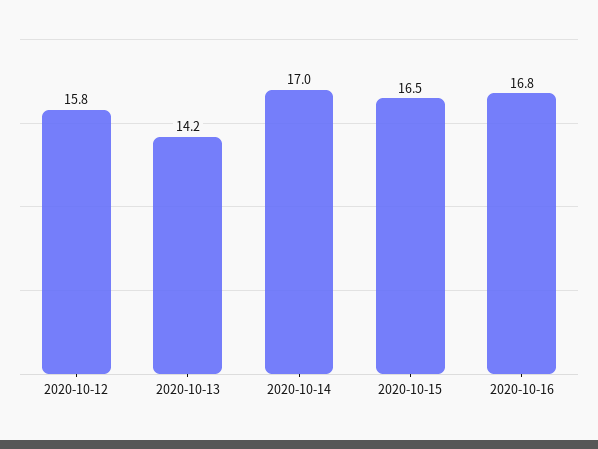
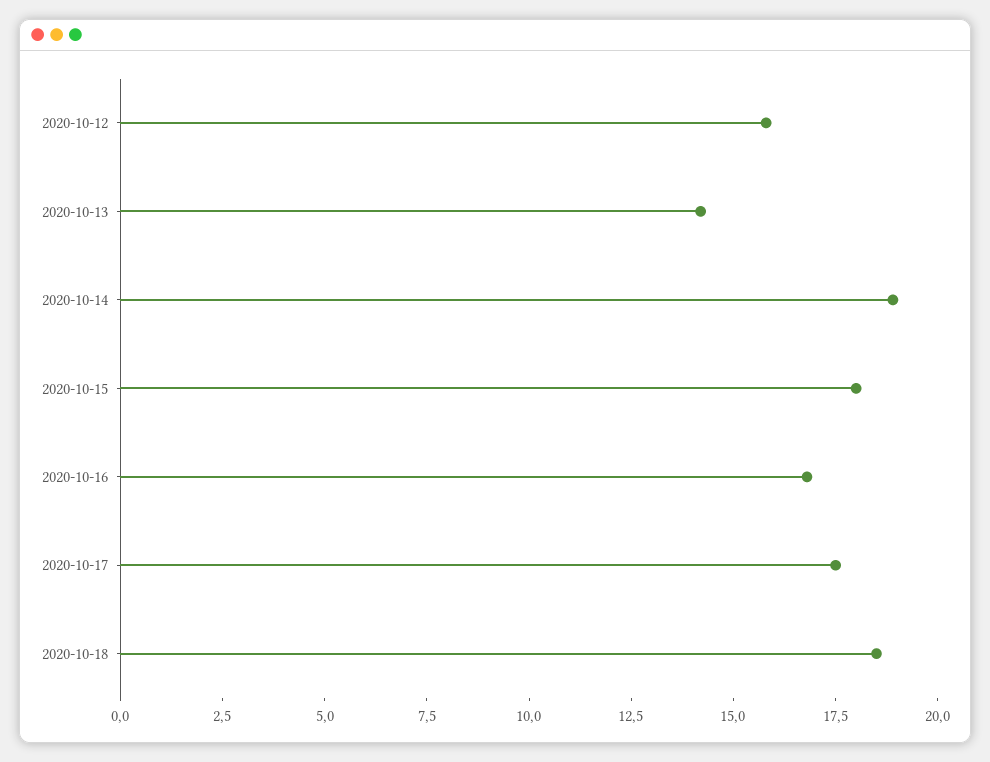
2020-10-14: 17 -> 19
2020-10-15: 16.5 -> 18
2020-10-17: none -> 17.5
2020-10-18: none -> 18.5

